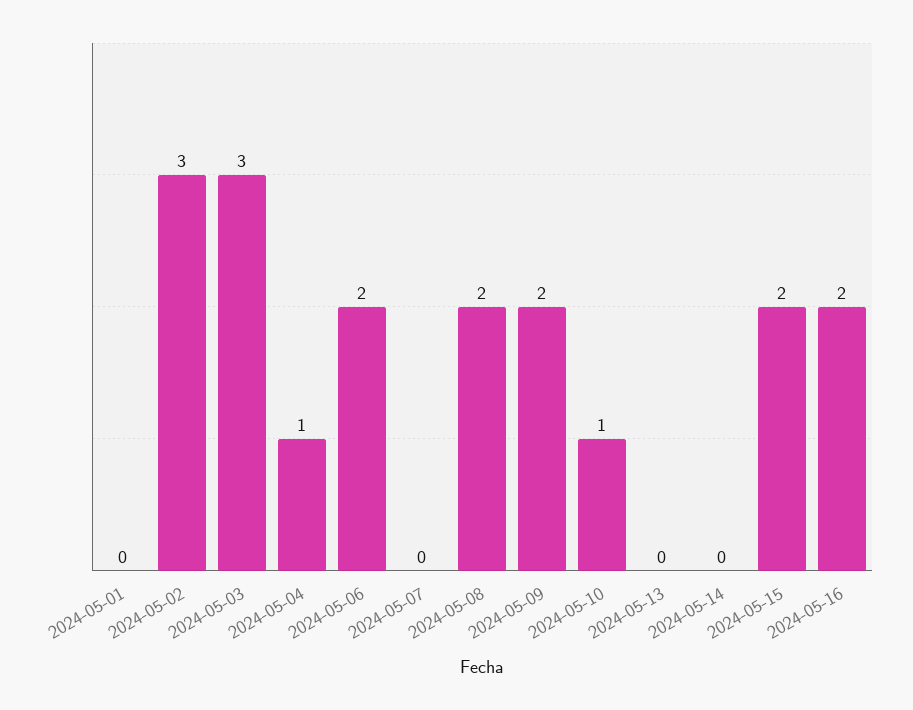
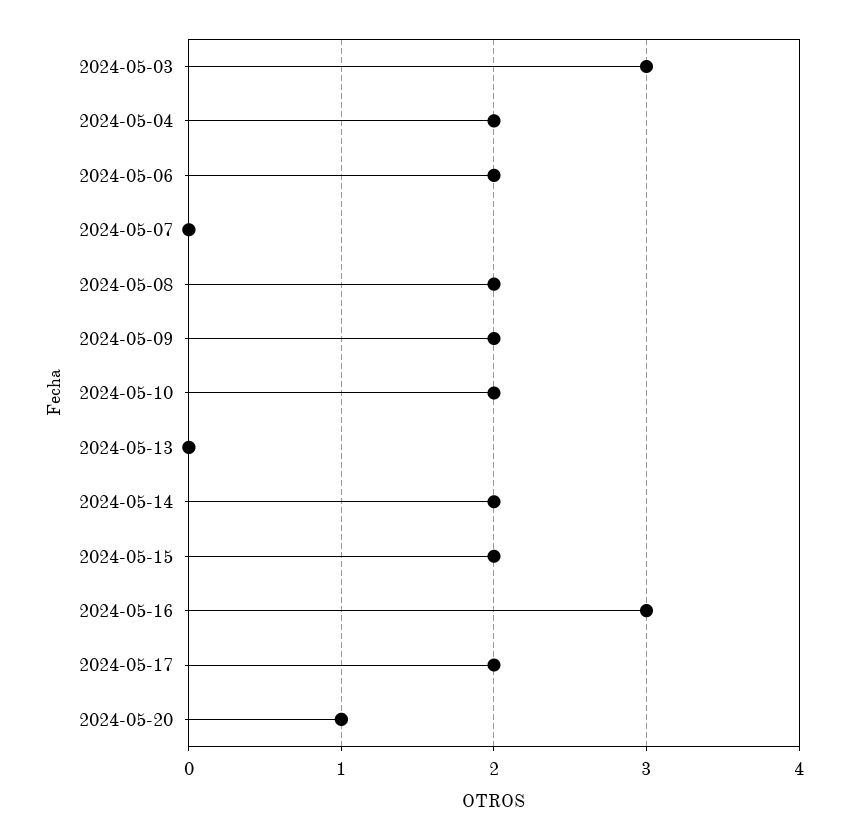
2024-05-01: 0 -> none
2024-05-02: 3 -> none
2024-05-04: 1 -> 2
2024-05-10: 1 -> 2
2024-05-14: 0 -> 2
2024-05-16: 2 -> 3
2024-05-17: none -> 2
2024-05-20: none -> 1

